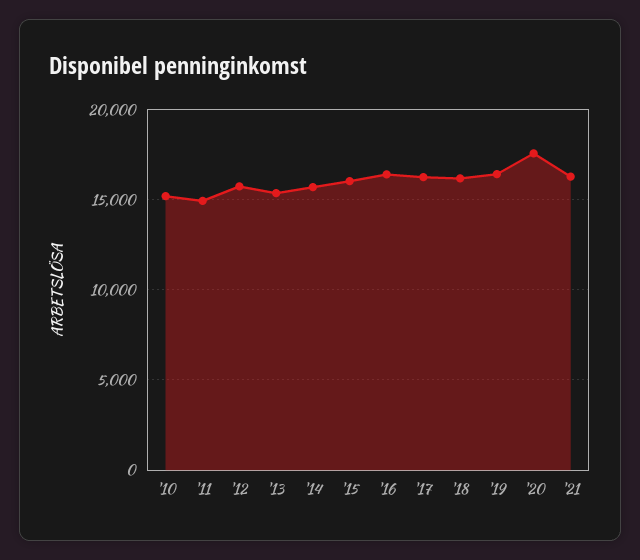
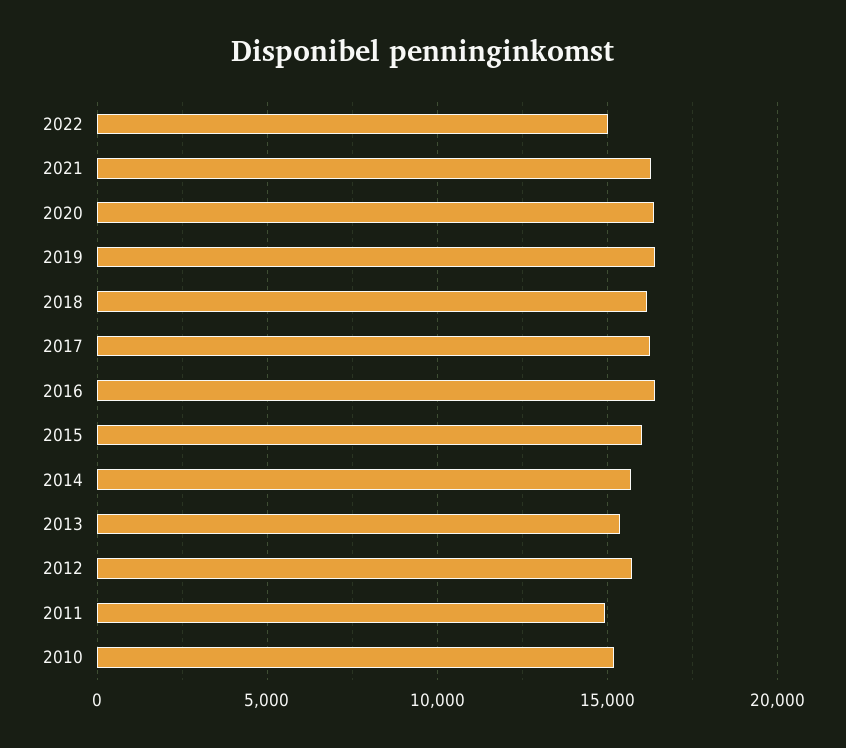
'20: 17500 -> 16500
2022: none -> 15000

